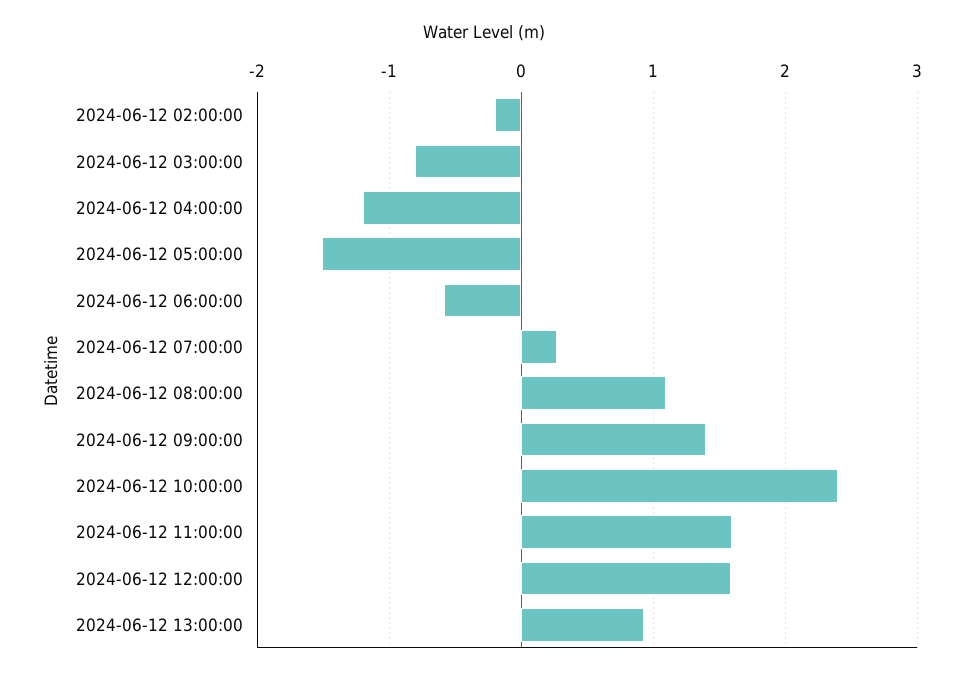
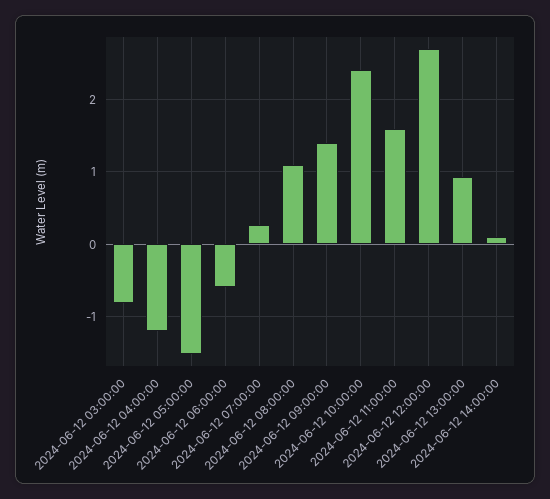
2024-06-12 02:00:00: -0.2 -> none
2024-06-12 12:00:00: 1.6 -> 2.7
2024-06-12 14:00:00: none -> 0.1

